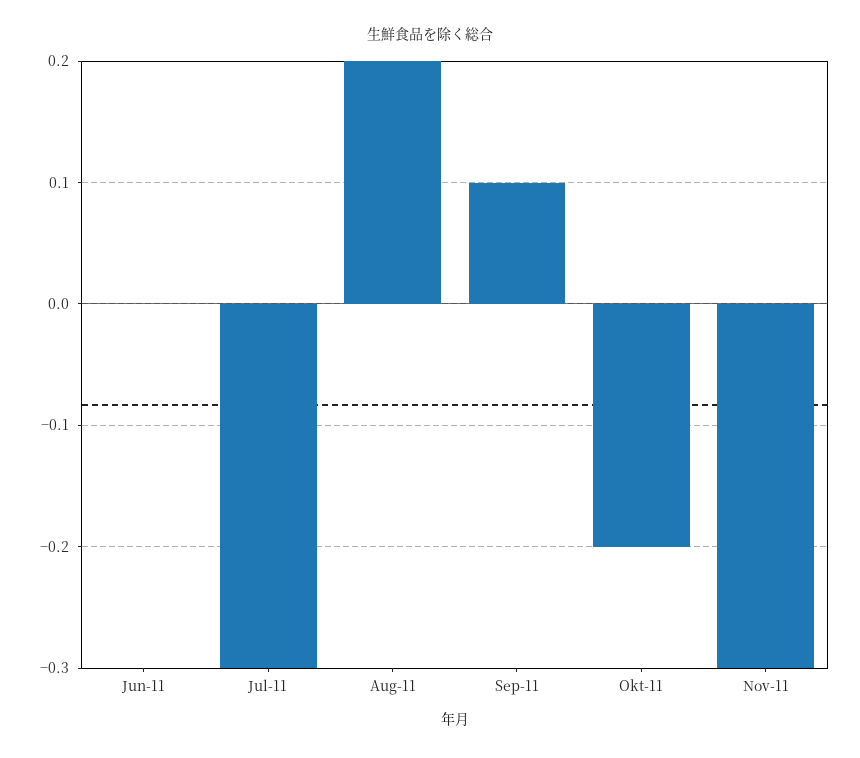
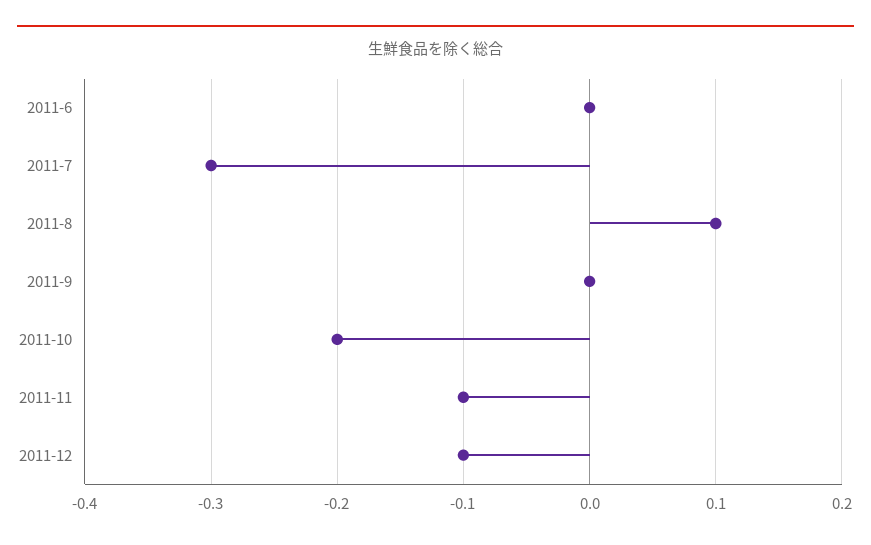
Aug-11: 0.2 -> 0.1
Sep-11: 0.1 -> 0
Nov-11: -0.3 -> -0.1
2011-12: none -> -0.1

